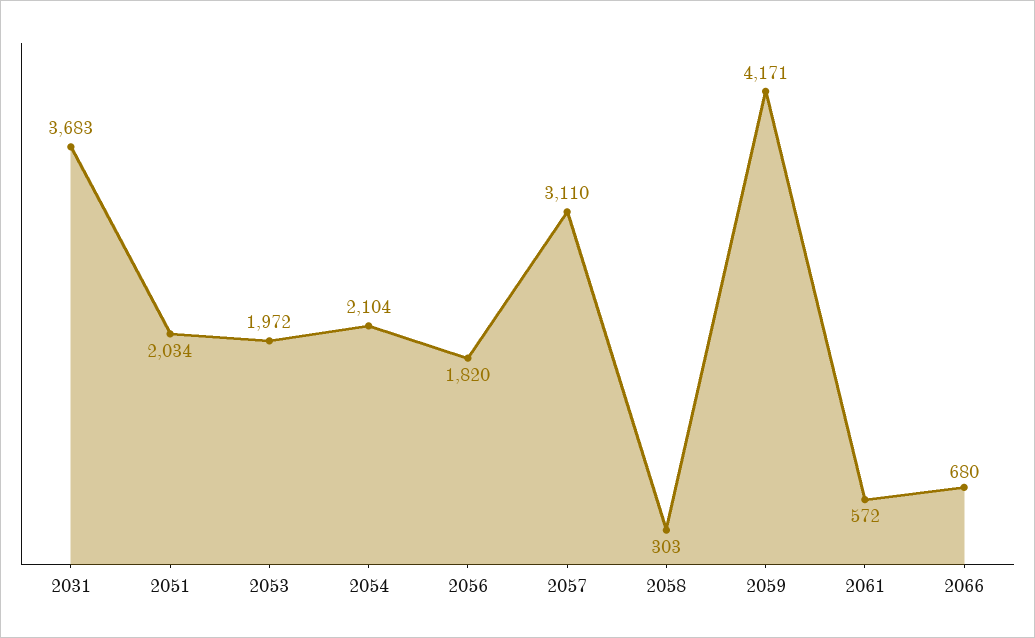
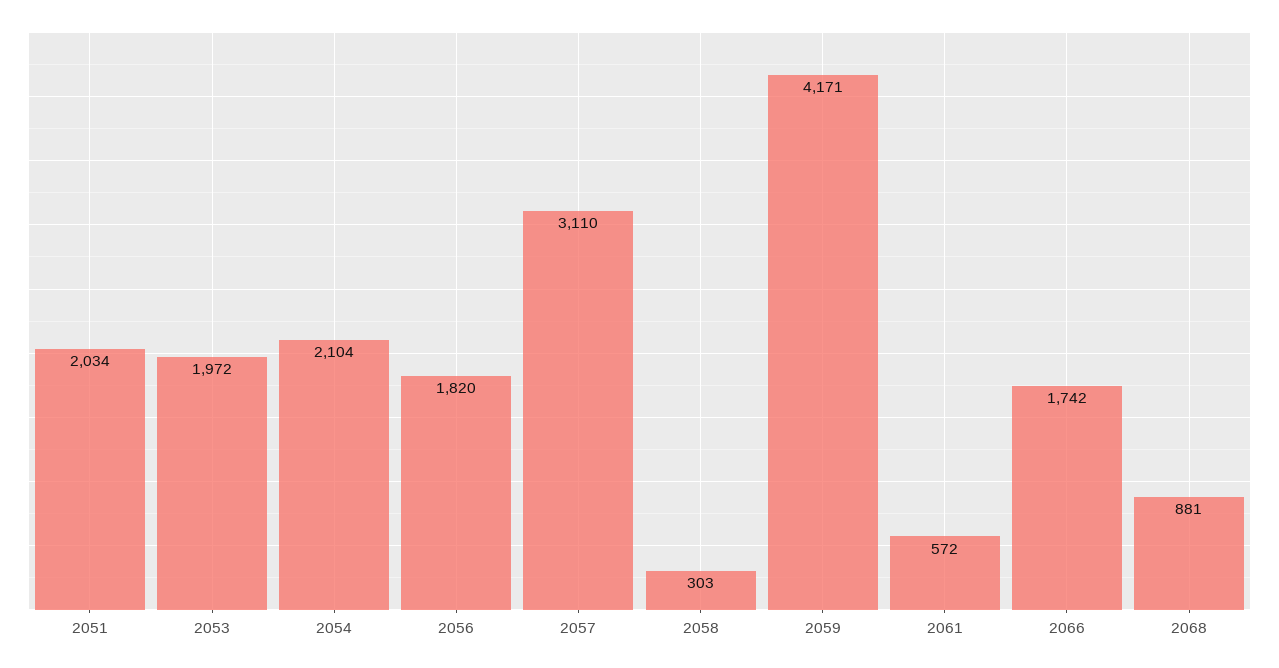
2031: 3683 -> none
2066: 680 -> 1742
2068: none -> 881

